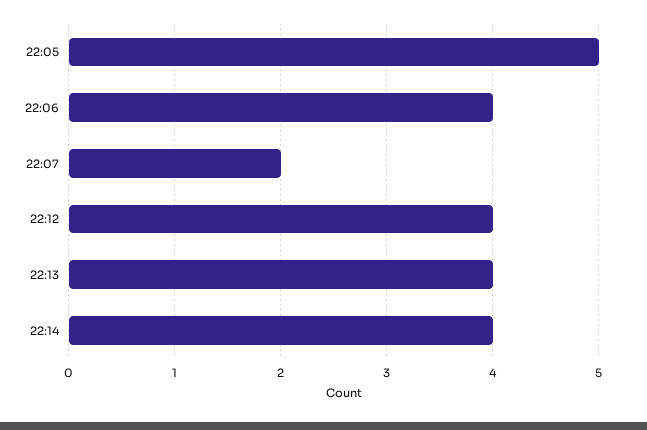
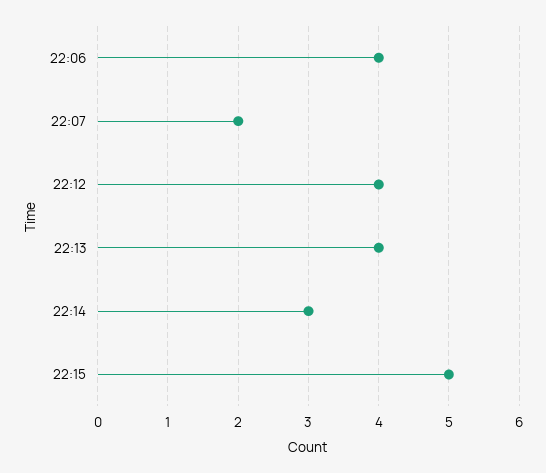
22:05: 5 -> none
22:14: 4 -> 3
22:15: none -> 5

